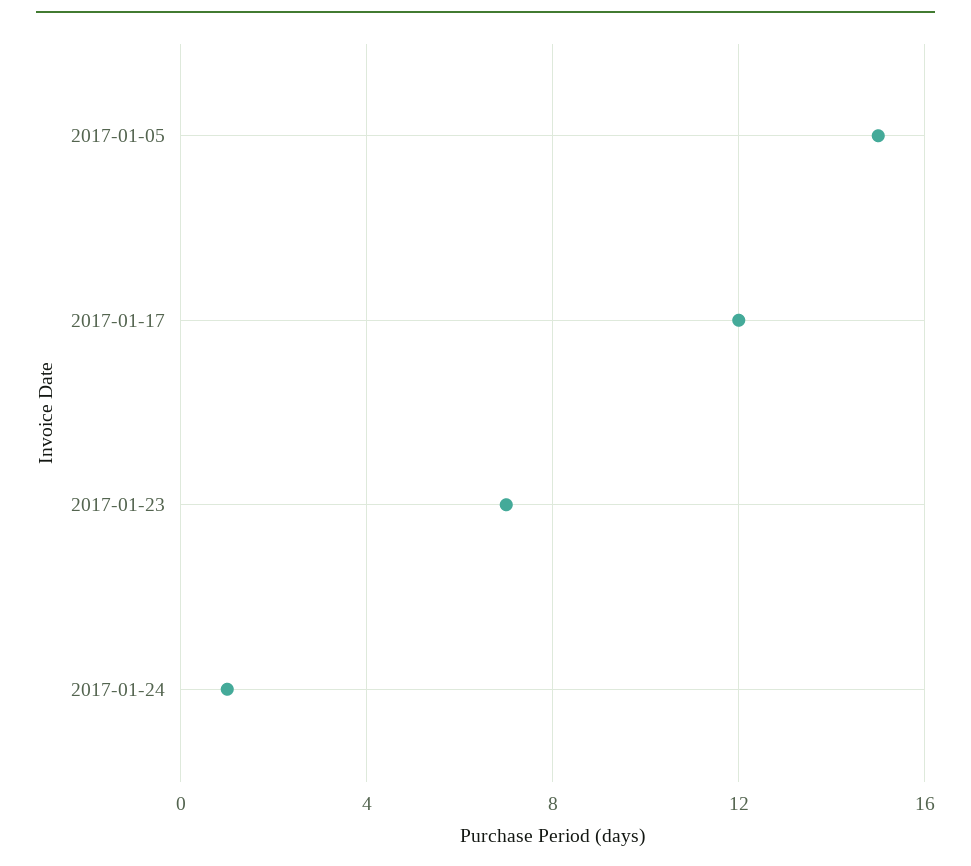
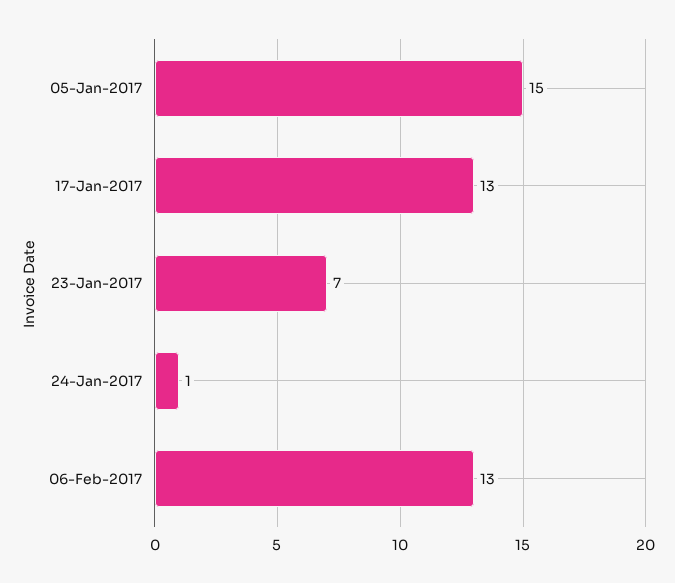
2017-01-17: 12 -> 13
06-Feb-2017: none -> 13

